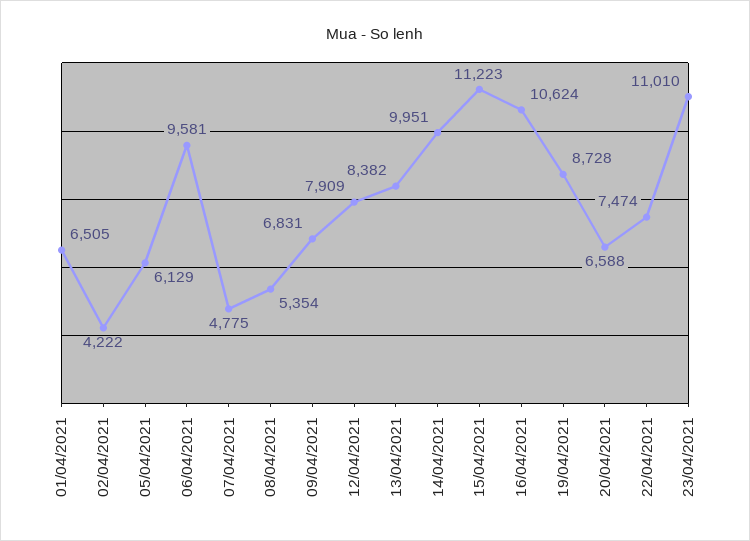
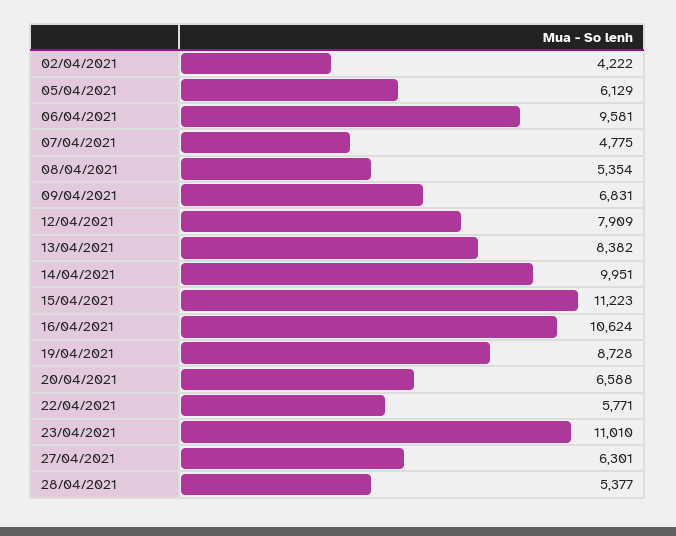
01/04/2021: 6505 -> none
22/04/2021: 7474 -> 5771
27/04/2021: none -> 6301
28/04/2021: none -> 5377

